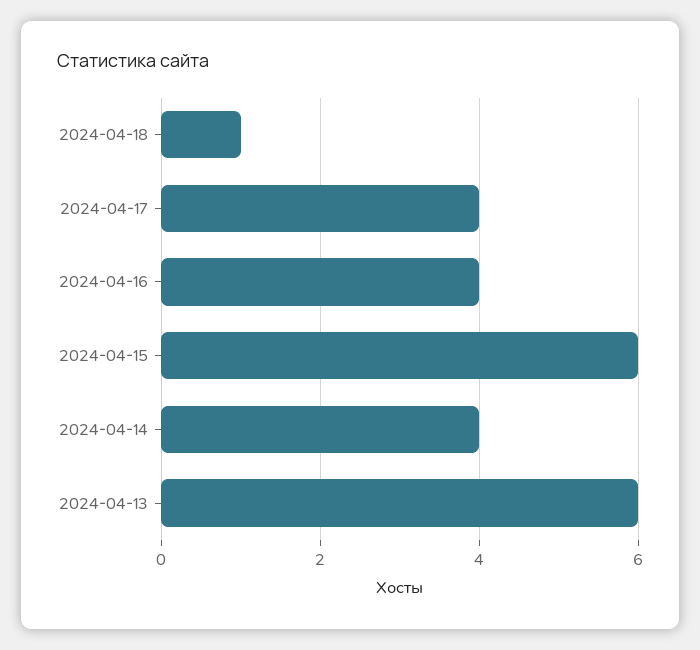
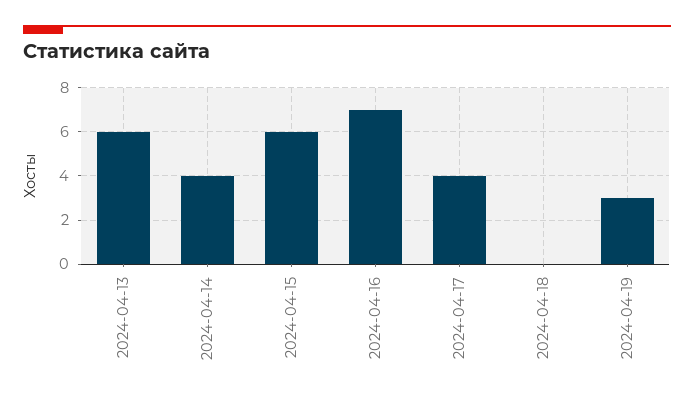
2024-04-18: 1 -> 0
2024-04-16: 4 -> 7
2024-04-19: none -> 3

